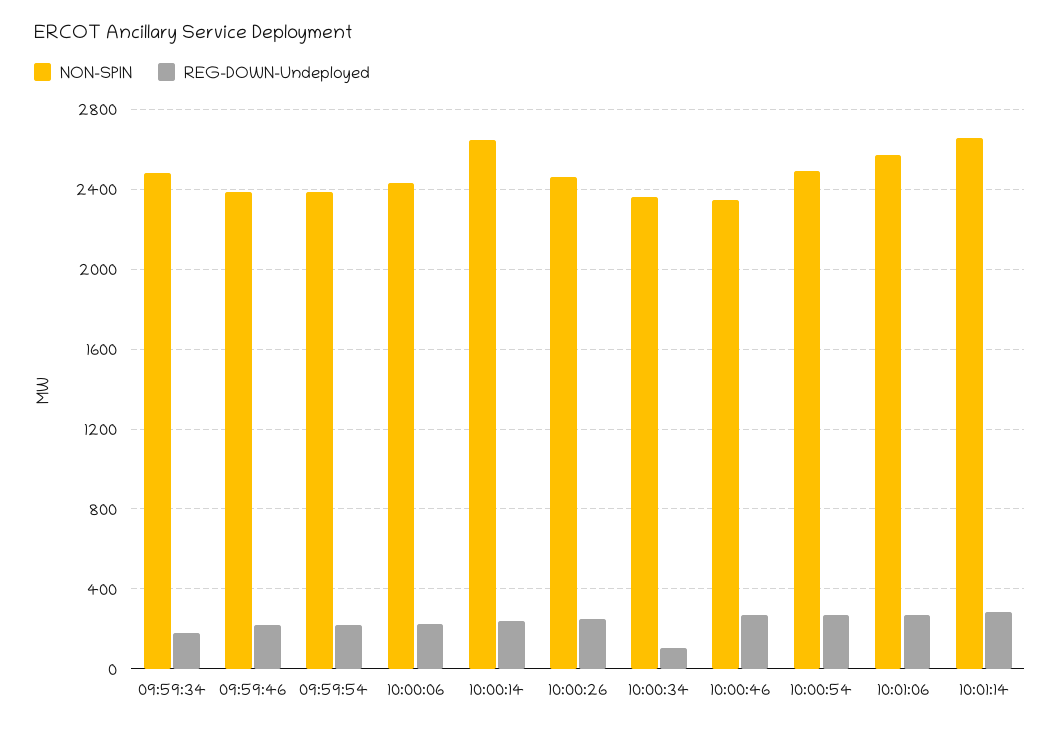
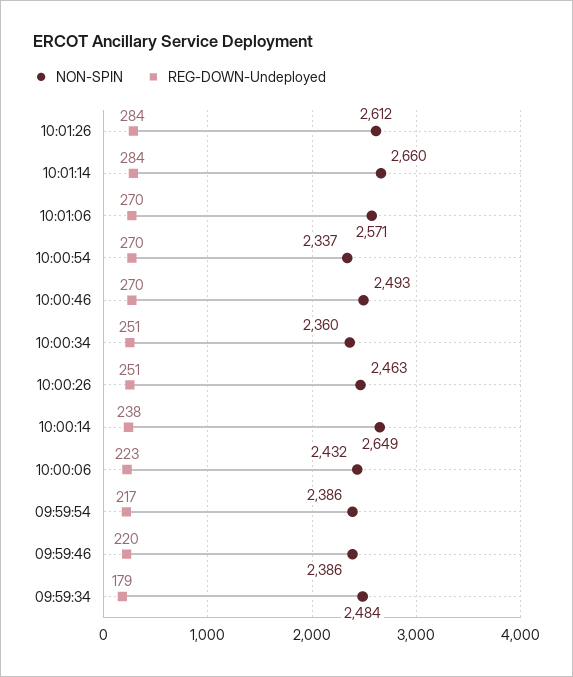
REG-DOWN-Undeployed, 10:00:34: 100 -> 251
NON-SPIN, 10:00:46: 2350 -> 2493
NON-SPIN, 10:00:54: 2500 -> 2337
NON-SPIN, 10:01:26: none -> 2612
REG-DOWN-Undeployed, 10:01:26: none -> 284

